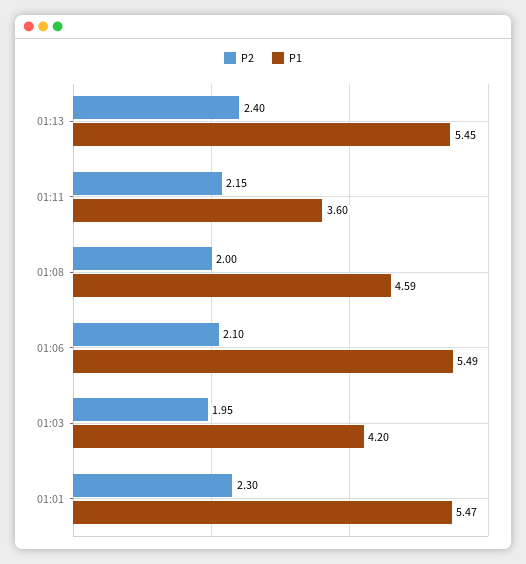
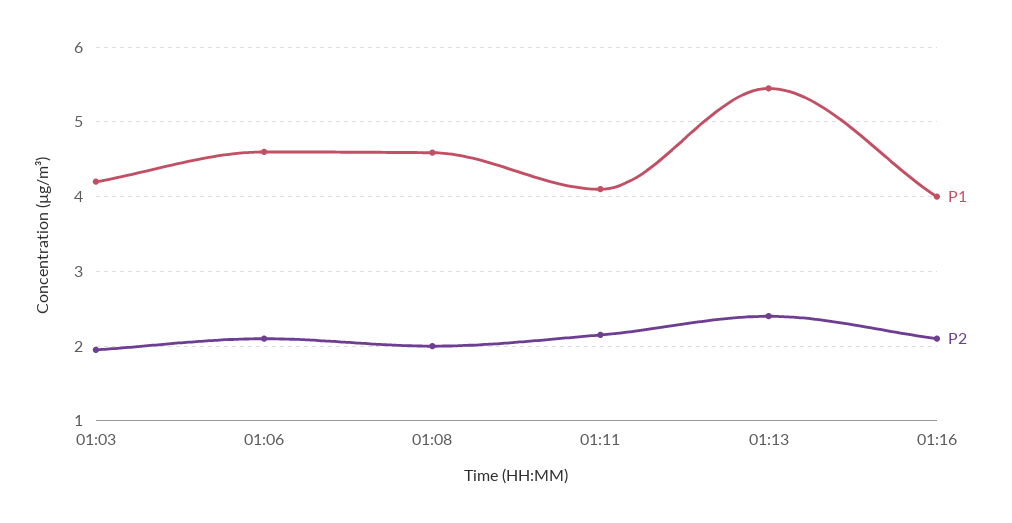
P1, 01:11: 3.6 -> 4.1
P1, 01:06: 5.49 -> 4.6
P2, 01:01: 2.3 -> none
P1, 01:01: 5.47 -> none
P1, 01:16: none -> 4
P2, 01:16: none -> 2.1

